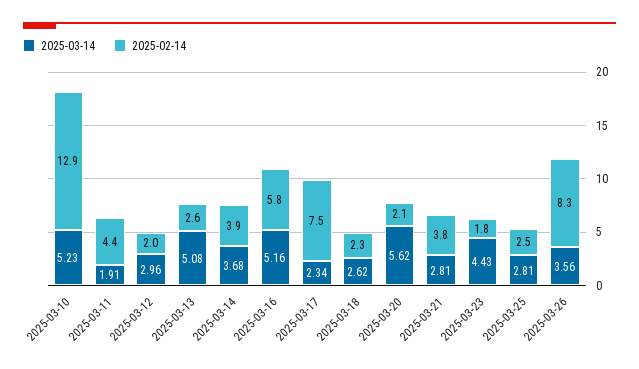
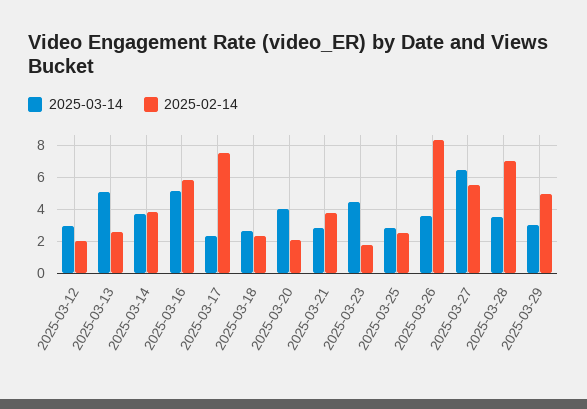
2025-03-14, 2025-03-10: 5.23 -> none
2025-02-14, 2025-03-10: 12.9 -> none
2025-03-14, 2025-03-11: 1.91 -> none
2025-02-14, 2025-03-11: 4.4 -> none
2025-03-14, 2025-03-20: 5.62 -> 4
2025-03-14, 2025-03-27: none -> 6.5
2025-02-14, 2025-03-27: none -> 5.5
2025-03-14, 2025-03-28: none -> 3.5
2025-02-14, 2025-03-28: none -> 7
2025-03-14, 2025-03-29: none -> 3
2025-02-14, 2025-03-29: none -> 5

